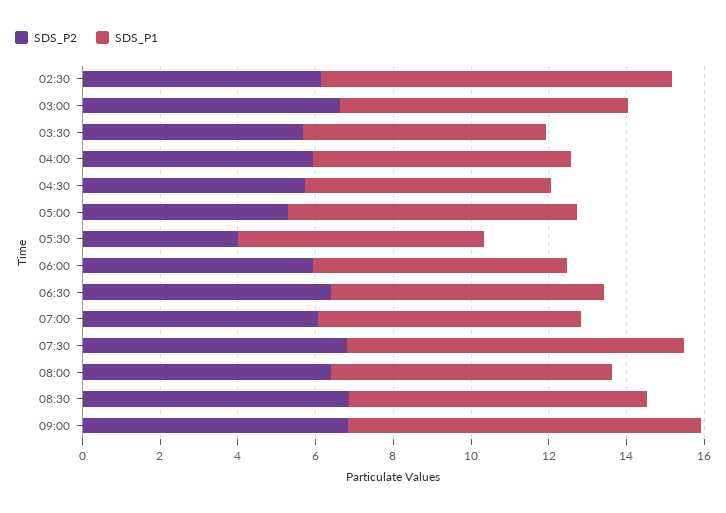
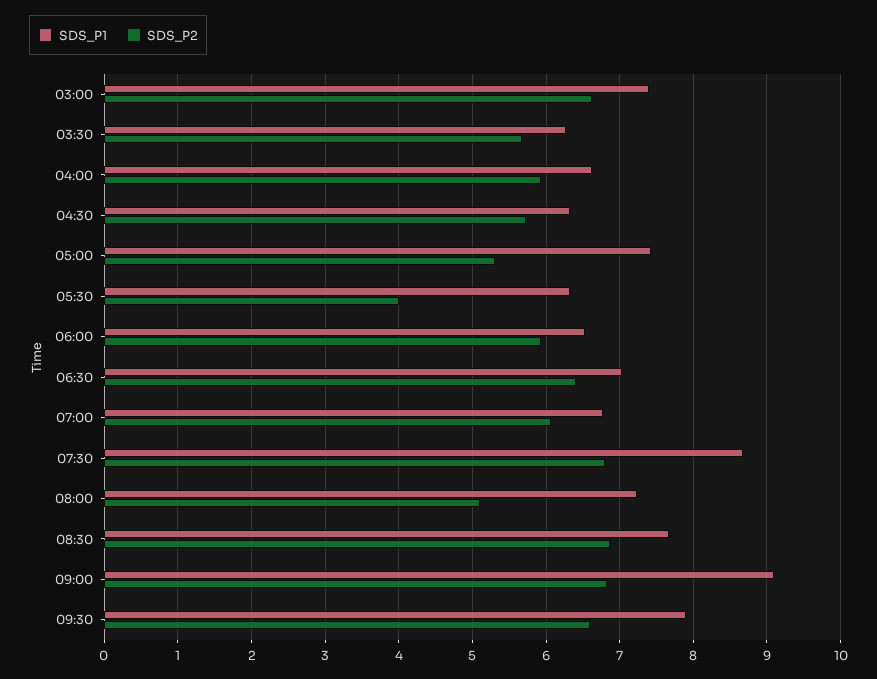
SDS_P2, 02:30: 6 -> none
SDS_P1, 02:30: 9 -> none
SDS_P2, 08:00: 6.5 -> 5.1
SDS_P1, 09:30: none -> 7.9
SDS_P2, 09:30: none -> 6.6

